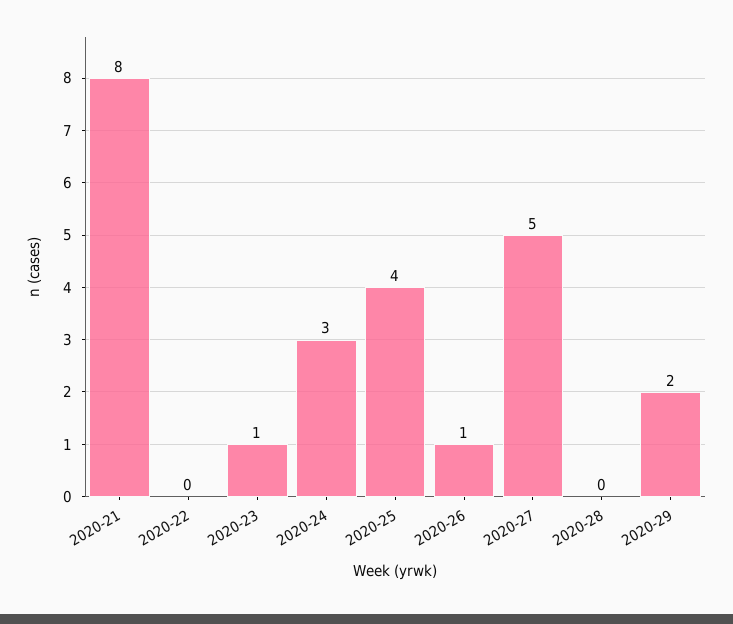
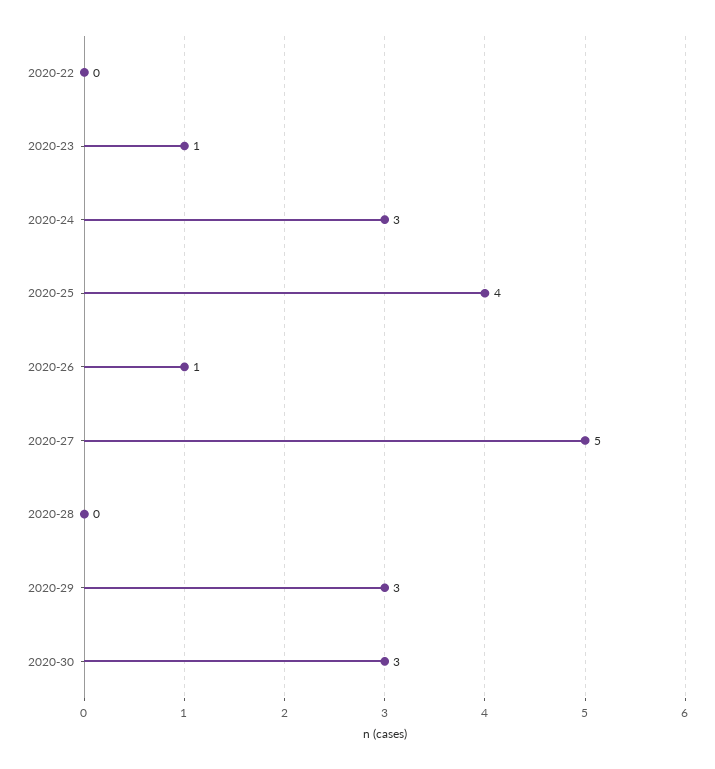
2020-21: 8 -> none
2020-29: 2 -> 3
2020-30: none -> 3

